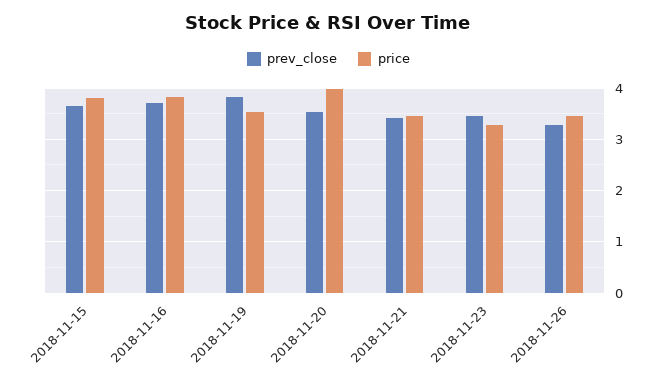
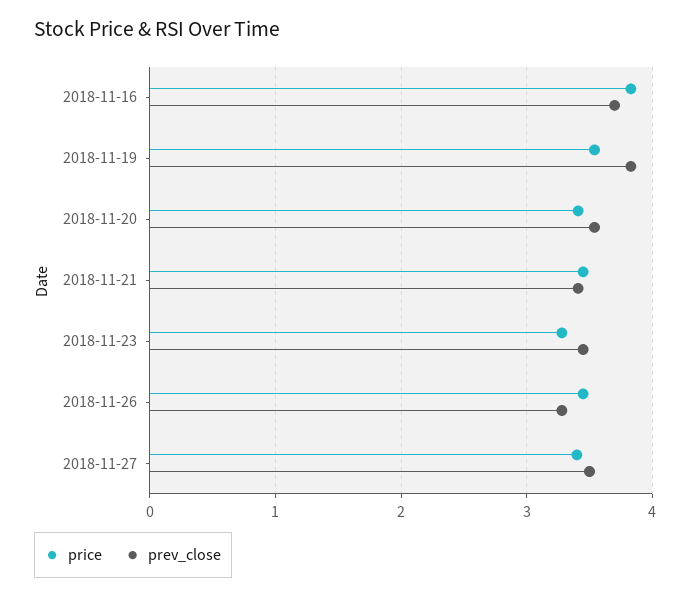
prev_close, 2018-11-15: 3.6 -> none
price, 2018-11-15: 3.8 -> none
price, 2018-11-20: 4 -> 3.4
price, 2018-11-27: none -> 3.4
prev_close, 2018-11-27: none -> 3.5

